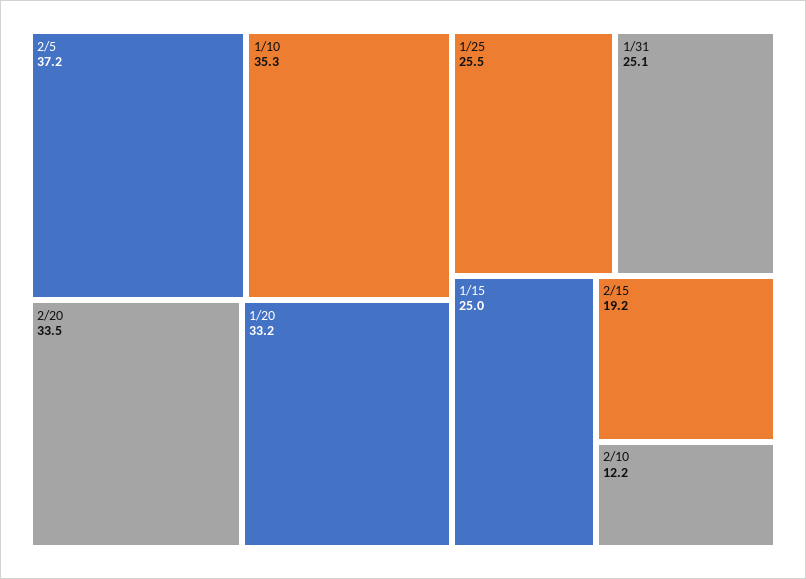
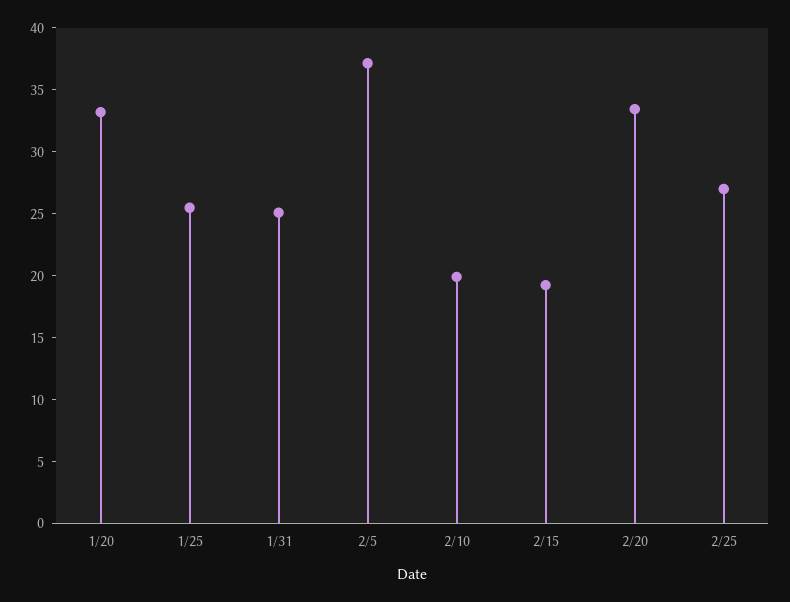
1/10: 35.3 -> none
1/15: 25 -> none
2/10: 12.2 -> 20
2/25: none -> 27

